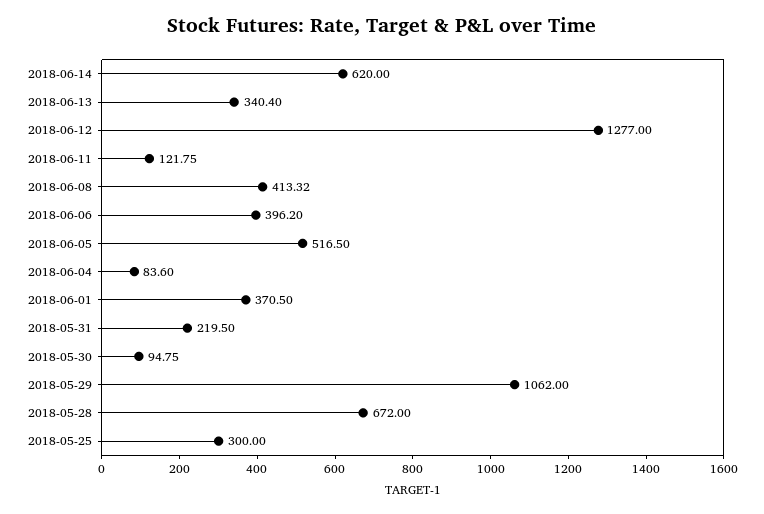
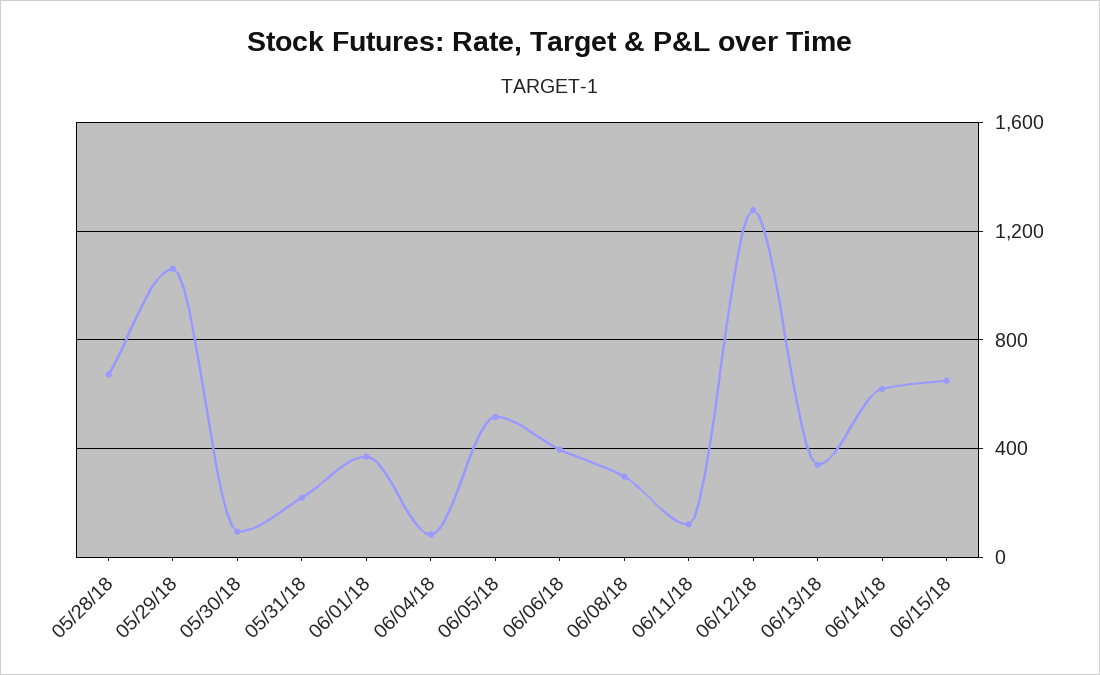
2018-06-08: 413.32 -> 300
2018-05-25: 300 -> none
06/15/18: none -> 650

